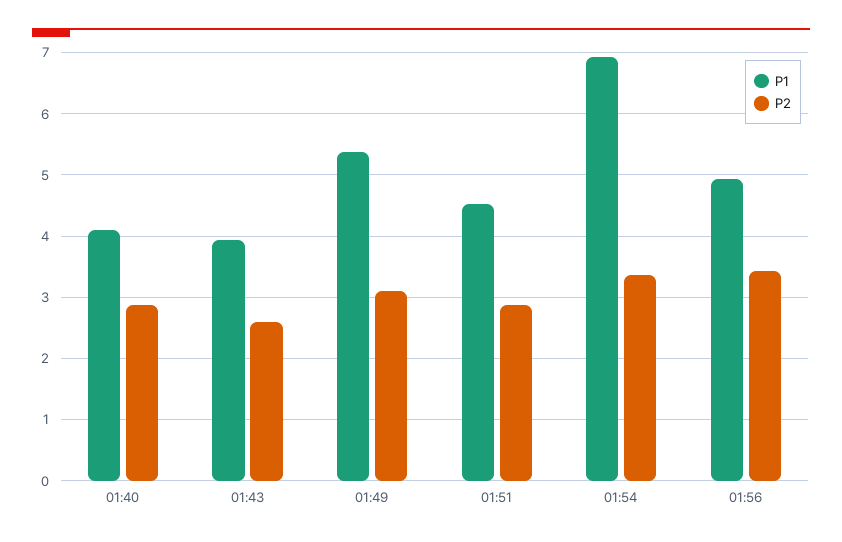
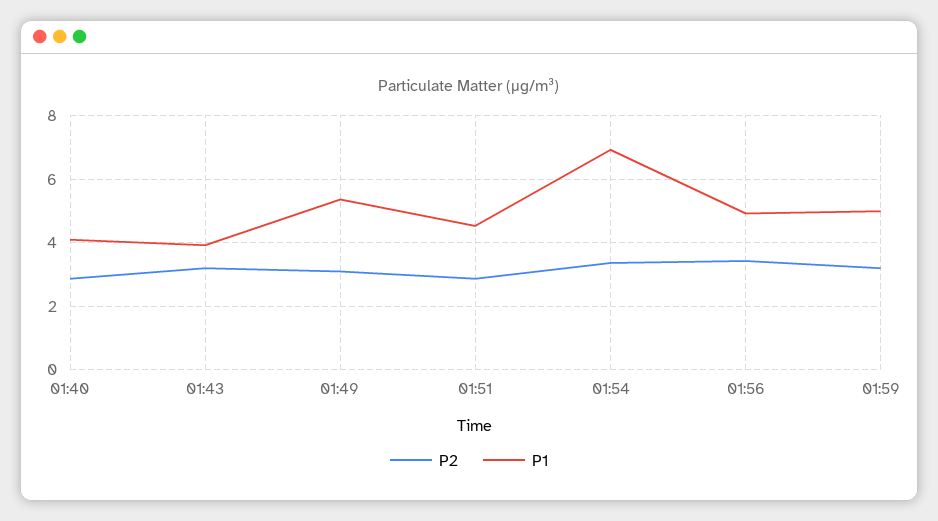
P2, 01:43: 2.6 -> 3.2
P2, 01:59: none -> 3.2
P1, 01:59: none -> 5

